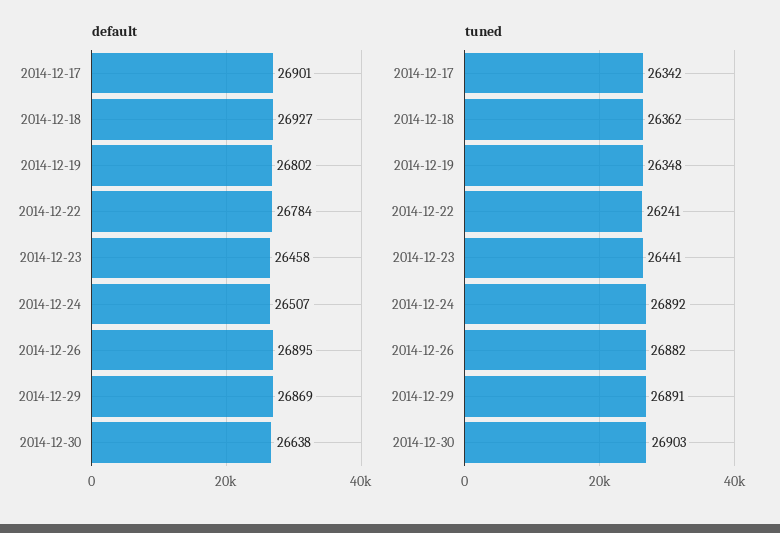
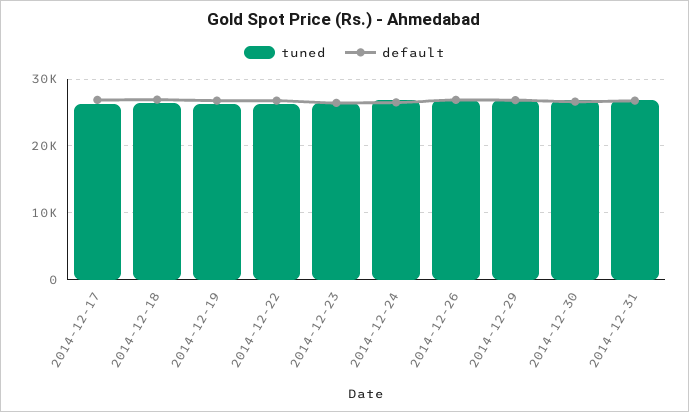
tuned, 2014-12-31: none -> 27000
default, 2014-12-31: none -> 27000

